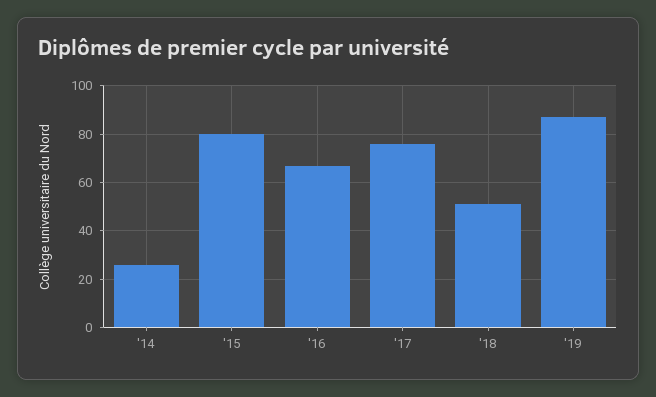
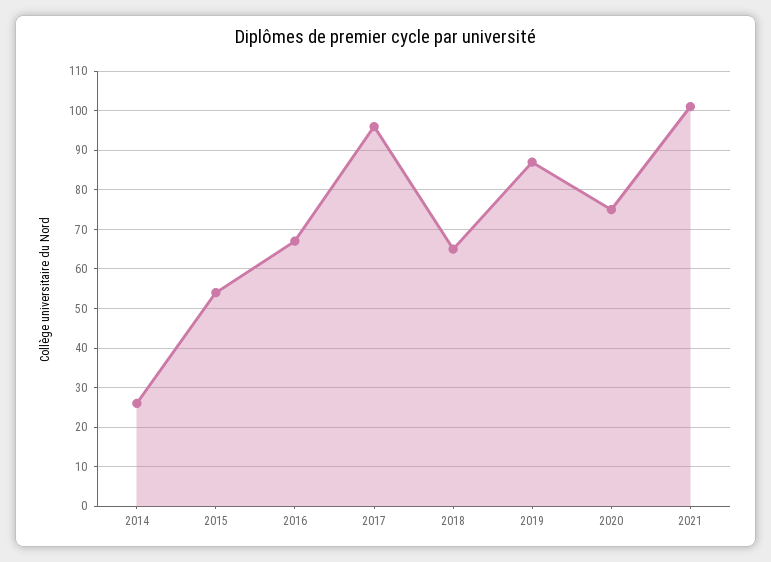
'15: 80 -> 55
'17: 75 -> 95
'18: 50 -> 65
2020: none -> 75
2021: none -> 100

